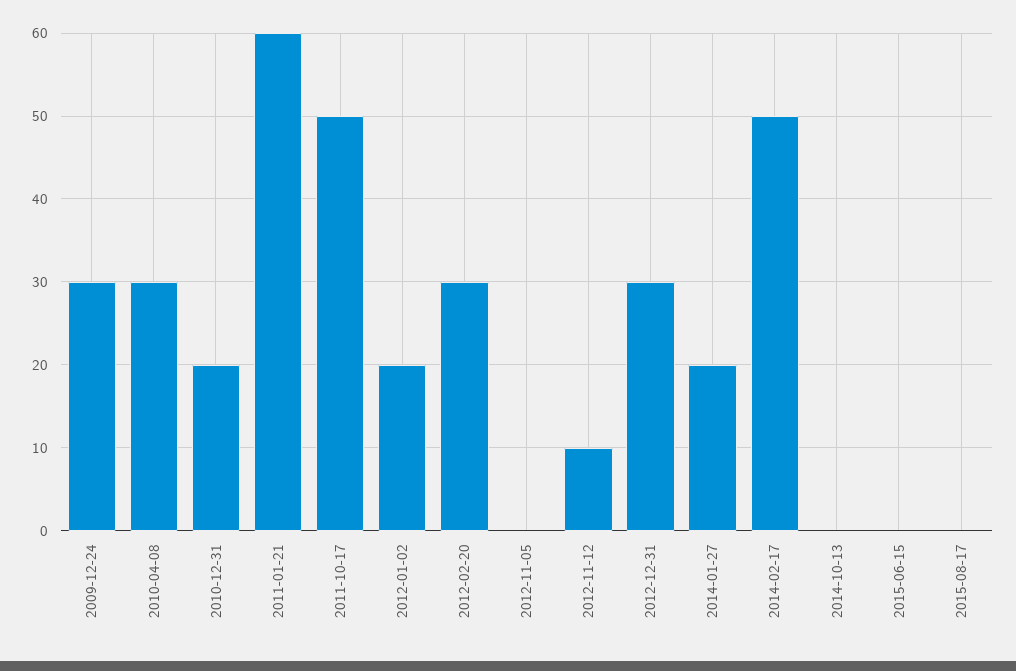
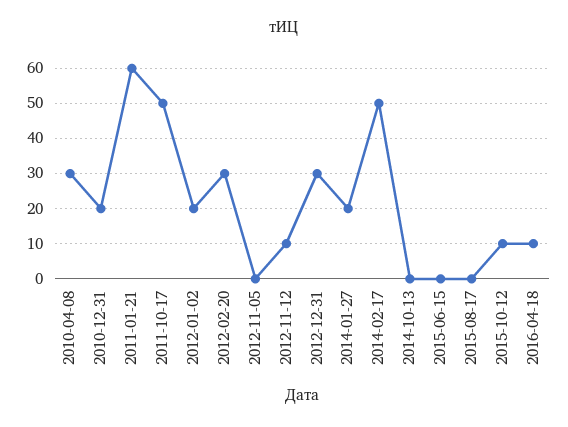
2009-12-24: 30 -> none
2015-10-12: none -> 10
2016-04-18: none -> 10

